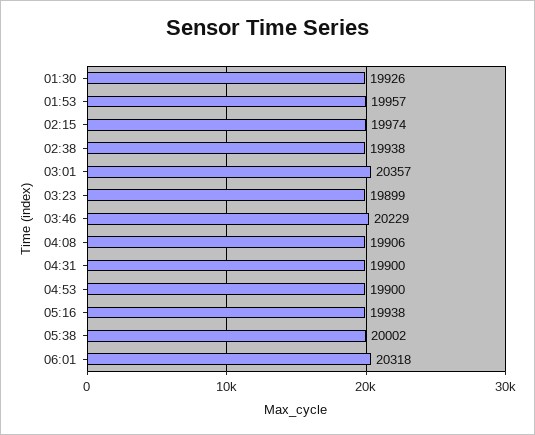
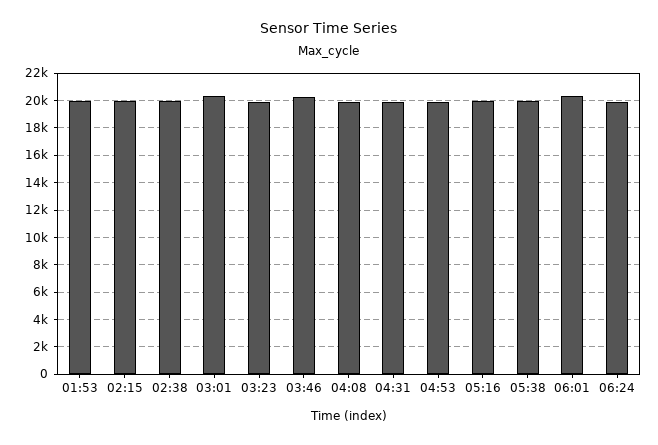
01:30: 19926 -> none
06:24: none -> 20000

